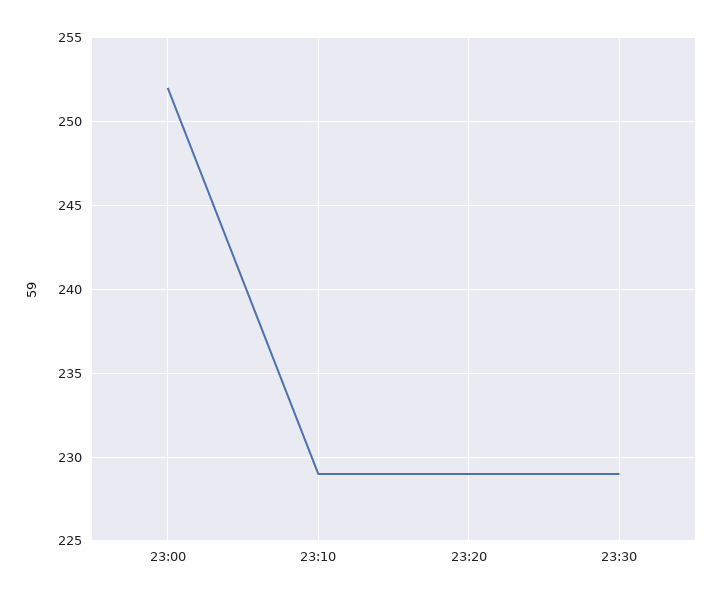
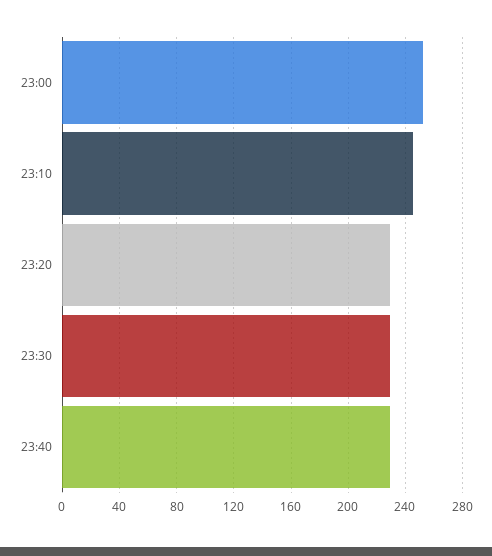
23:10: 229 -> 245
23:40: none -> 230

